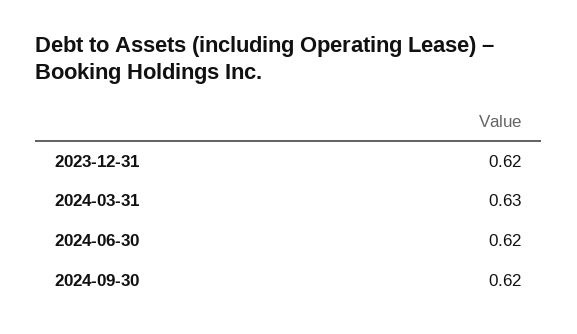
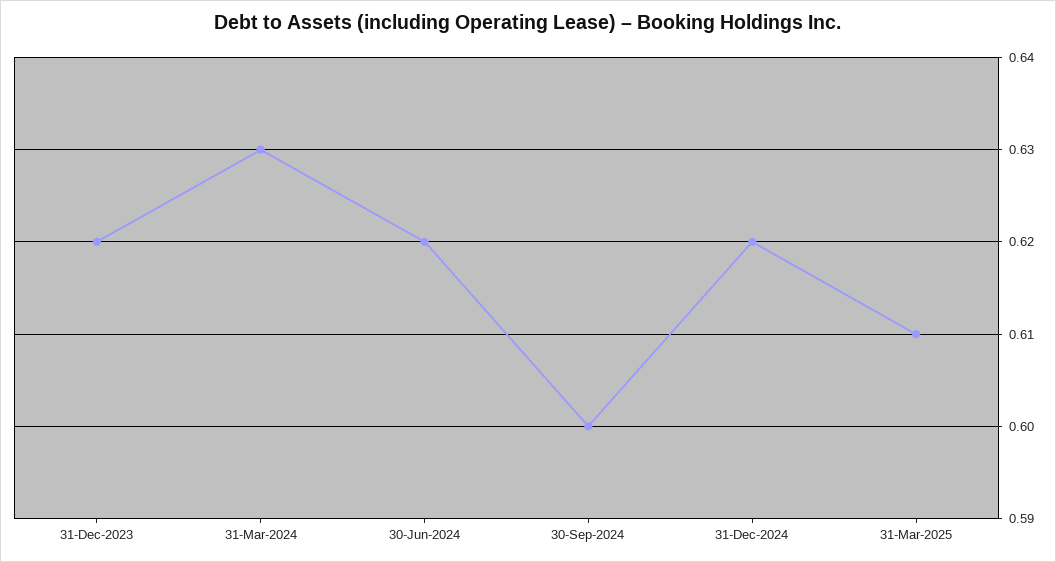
2024-09-30: 0.62 -> 0.6
31-Dec-2024: none -> 0.62
31-Mar-2025: none -> 0.61

